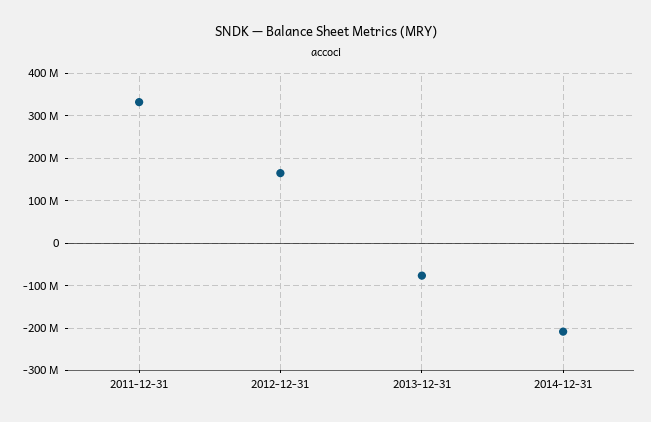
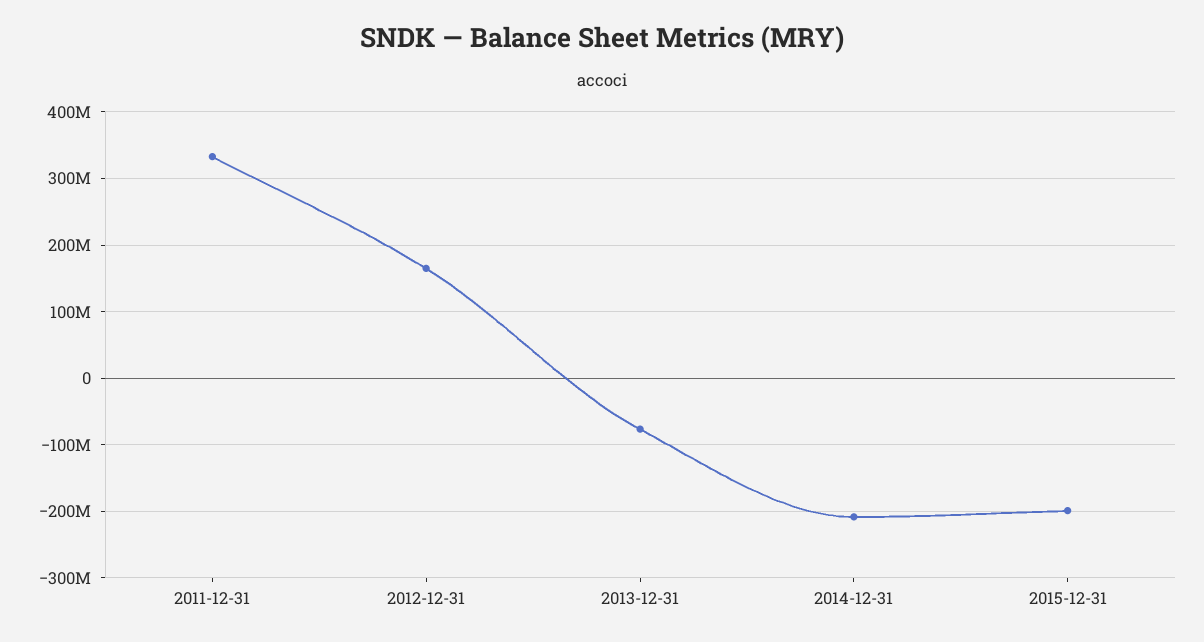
2015-12-31: none -> -200000000

